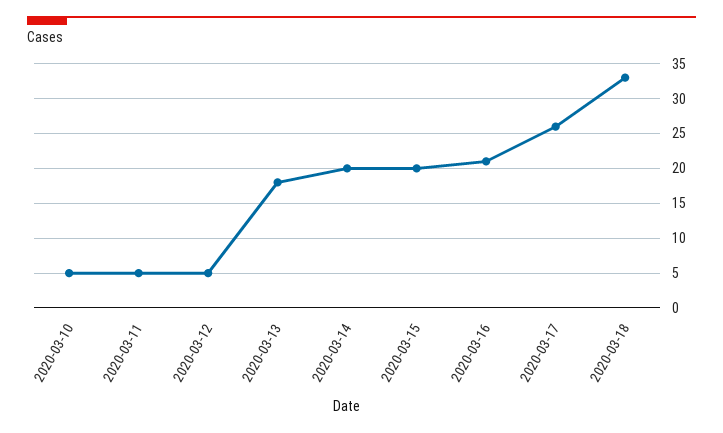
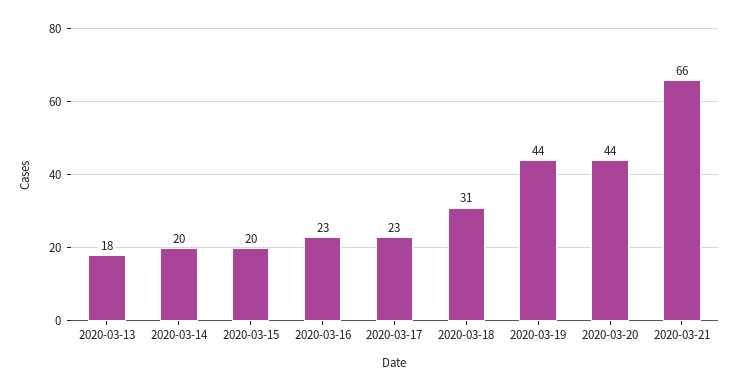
2020-03-10: 5 -> none
2020-03-11: 5 -> none
2020-03-12: 5 -> none
2020-03-16: 21 -> 23
2020-03-17: 26 -> 23
2020-03-18: 33 -> 31
2020-03-19: none -> 44
2020-03-20: none -> 44
2020-03-21: none -> 66

